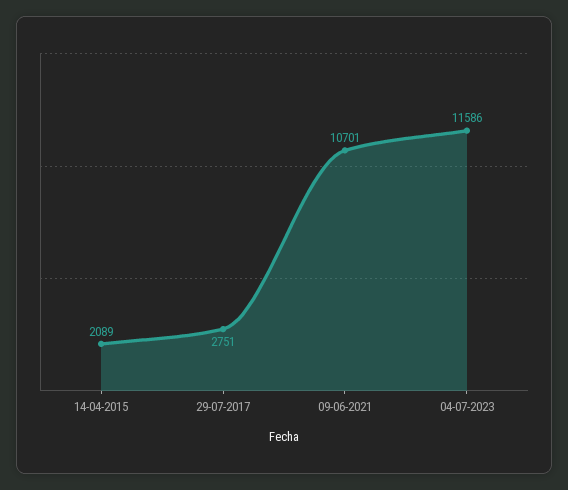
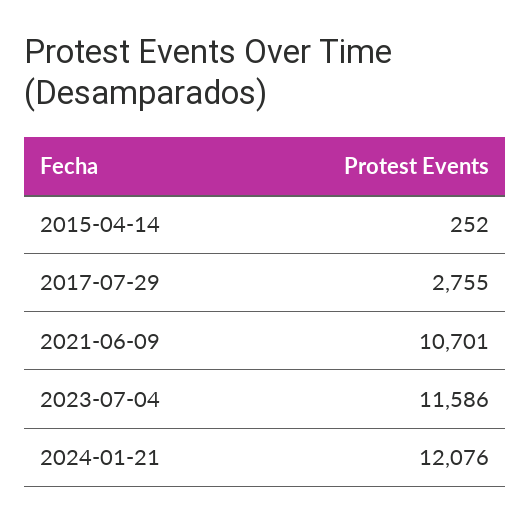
14-04-2015: 2089 -> 252
29-07-2017: 2751 -> 2755
2024-01-21: none -> 12076

